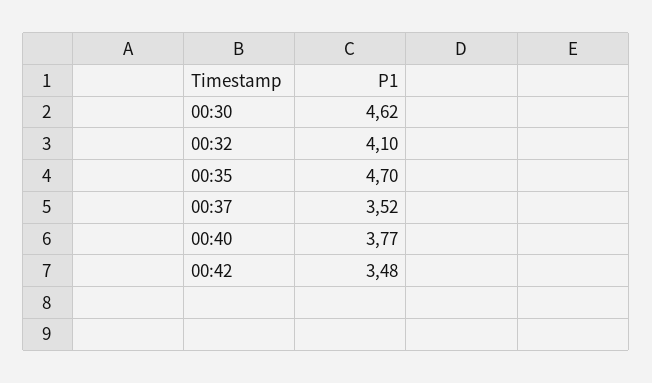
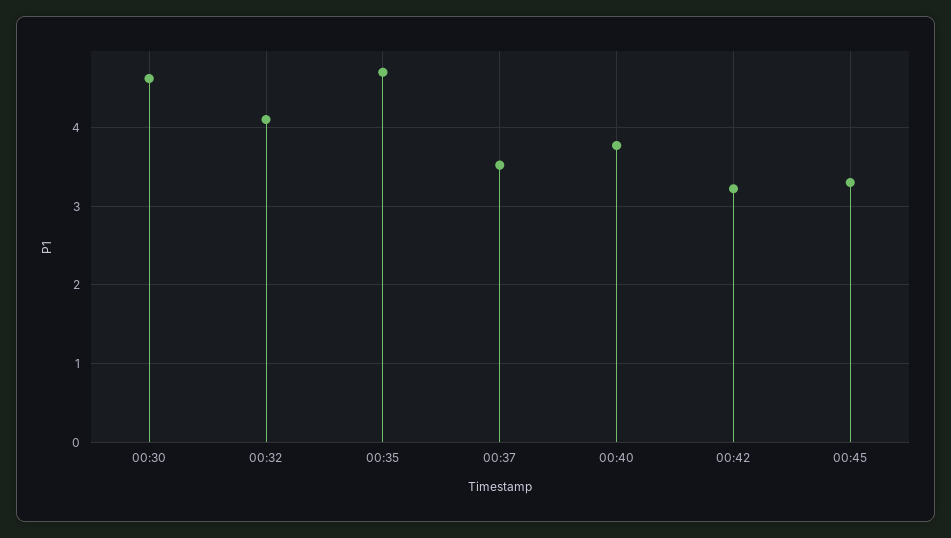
00:42: 3.48 -> 3.2
00:45: none -> 3.3

